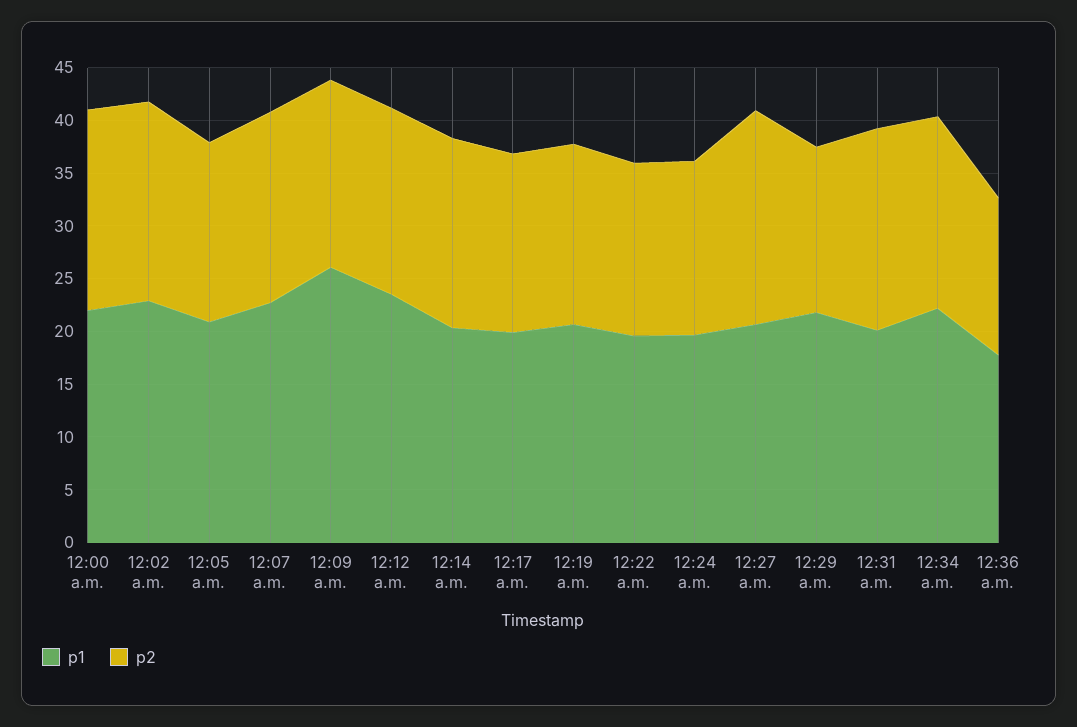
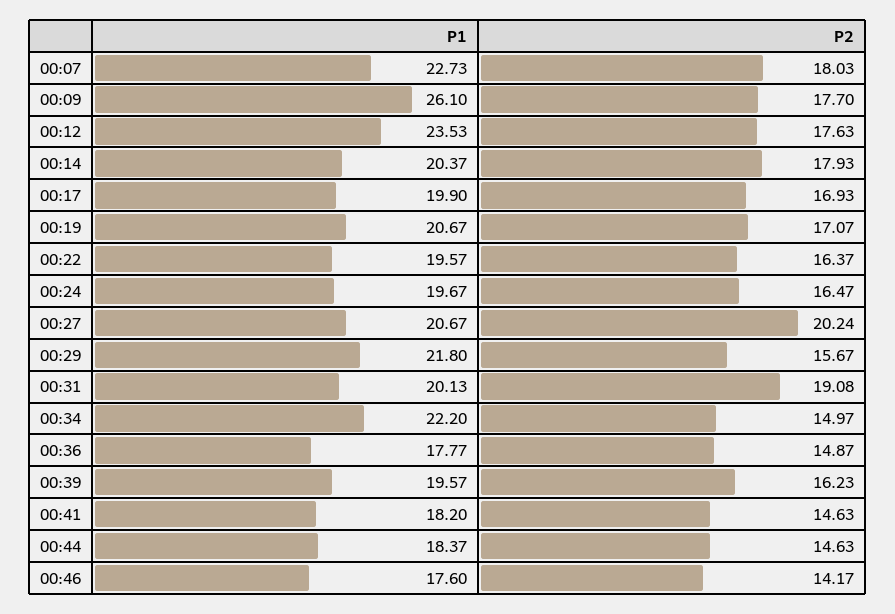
p1, 12:00 a.m.: 22 -> none
p2, 12:00 a.m.: 19 -> none
p1, 12:02 a.m.: 23 -> none
p2, 12:02 a.m.: 19 -> none
p1, 12:05 a.m.: 21 -> none
p2, 12:05 a.m.: 17 -> none
p2, 12:34 a.m.: 18 -> 14.97
p1, 00:39: none -> 19.57
p2, 00:39: none -> 16.23
p1, 00:41: none -> 18.2
p2, 00:41: none -> 14.63
p1, 00:44: none -> 18.37
p2, 00:44: none -> 14.63
p1, 00:46: none -> 17.6
p2, 00:46: none -> 14.17

